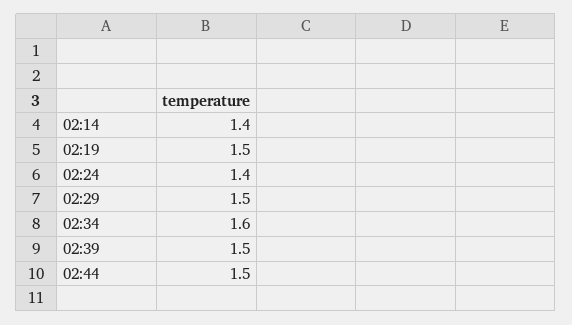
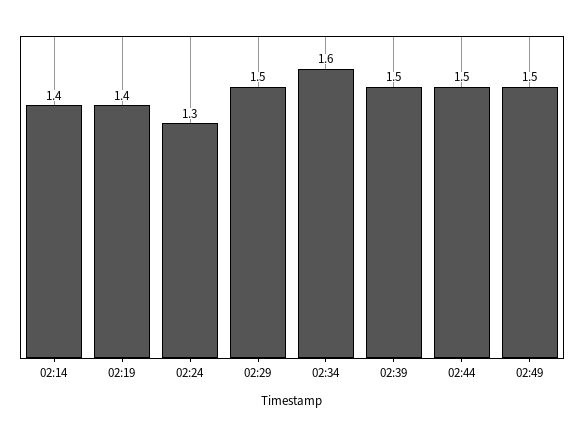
02:19: 1.5 -> 1.4
02:24: 1.4 -> 1.3
02:49: none -> 1.5

